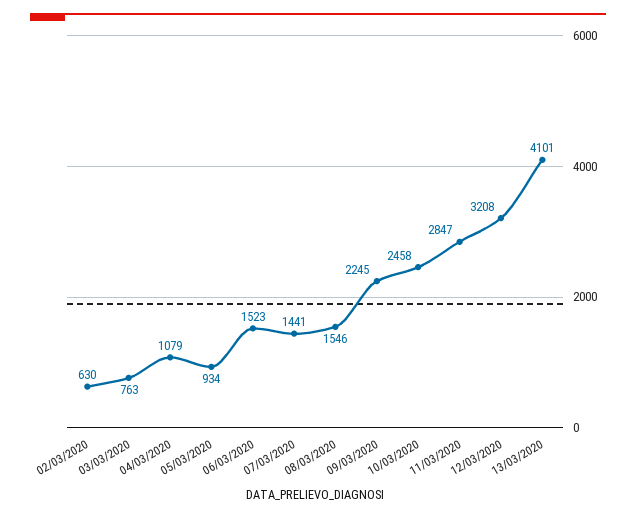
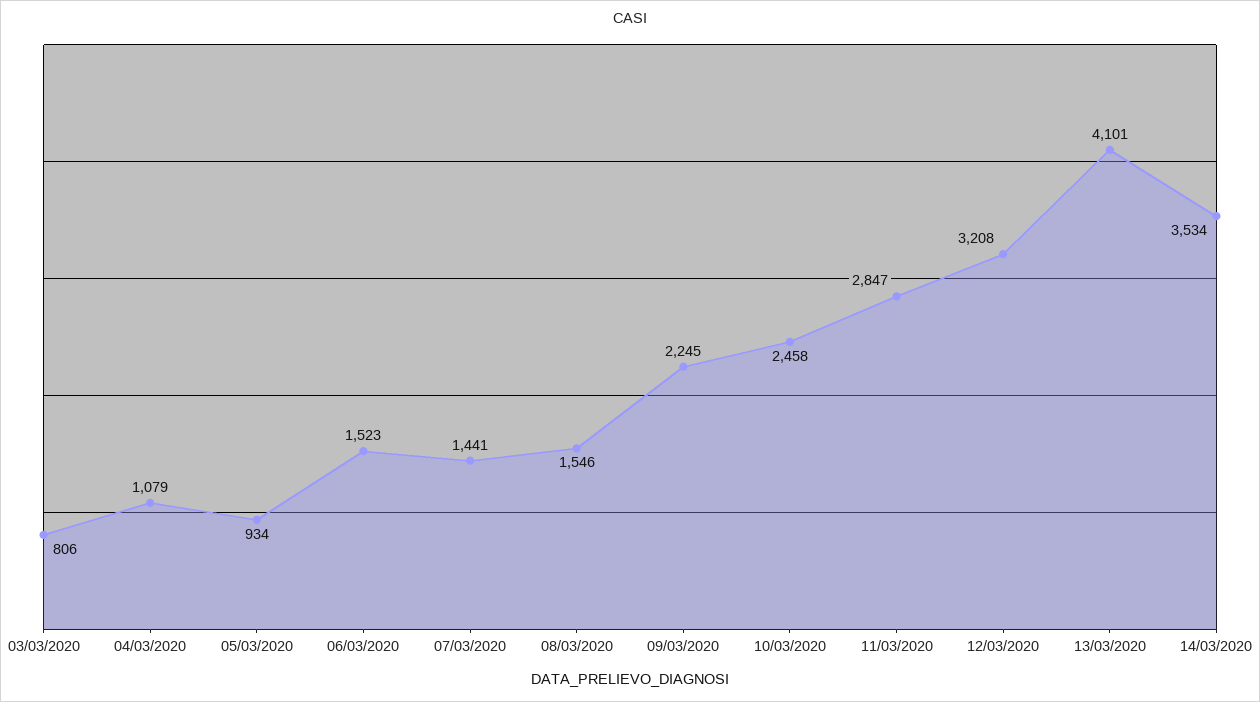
02/03/2020: 630 -> none
03/03/2020: 763 -> 806
14/03/2020: none -> 3534

